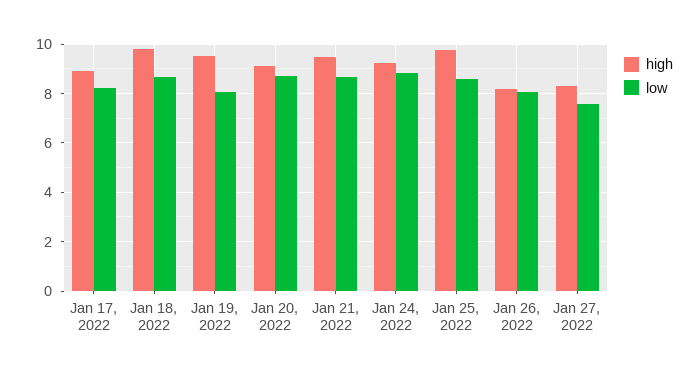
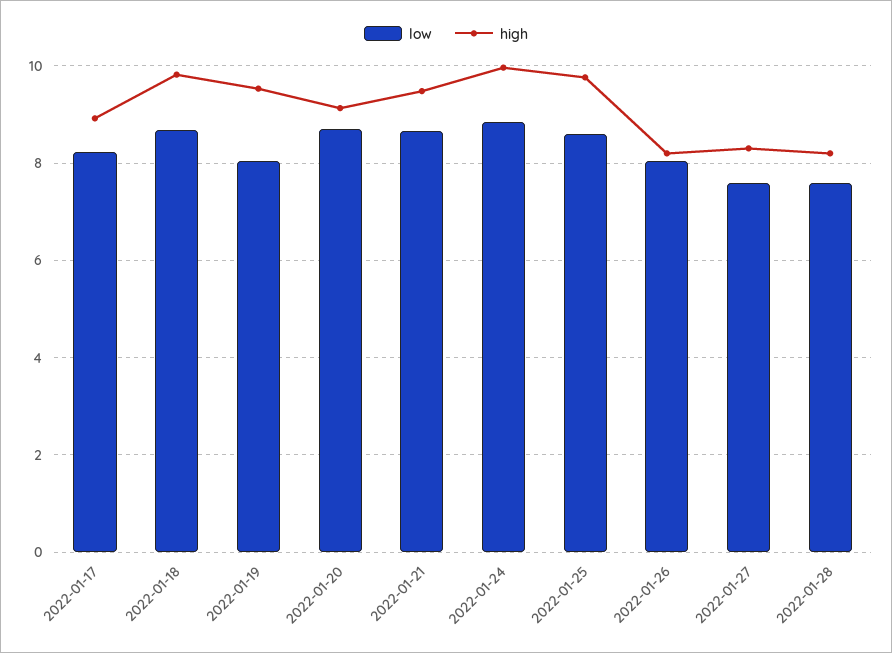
high, Jan 24, 2022: 9.25 -> 10
low, 2022-01-28: none -> 7.6
high, 2022-01-28: none -> 8.2

